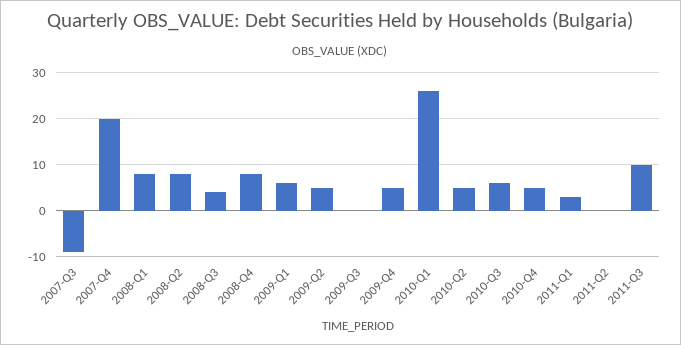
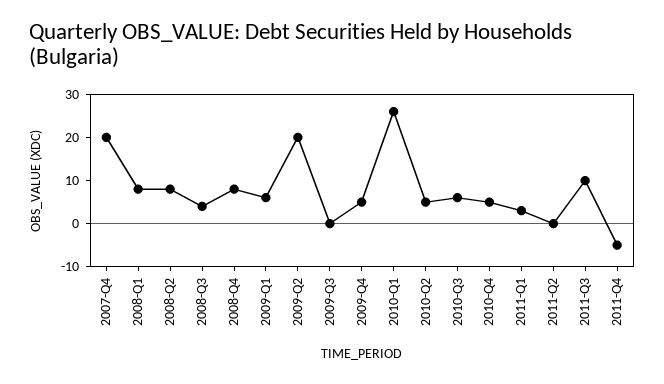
2007-Q3: -10 -> none
2009-Q2: 5 -> 20
2011-Q4: none -> -5

